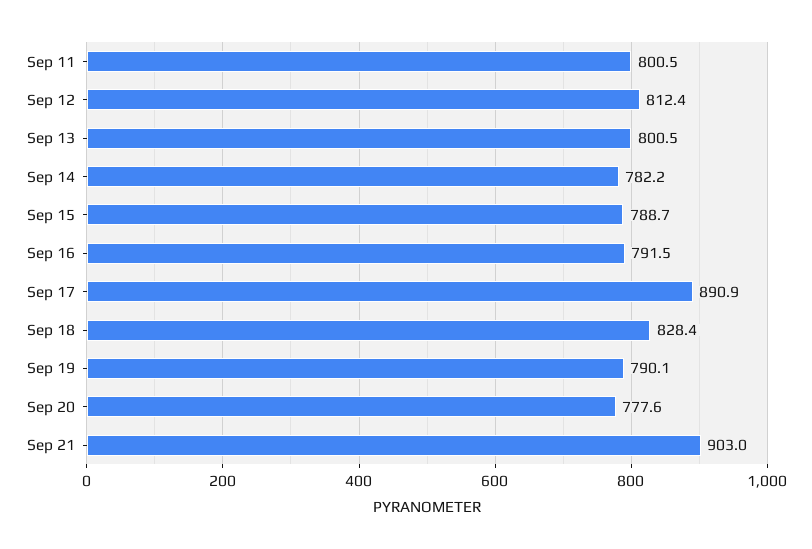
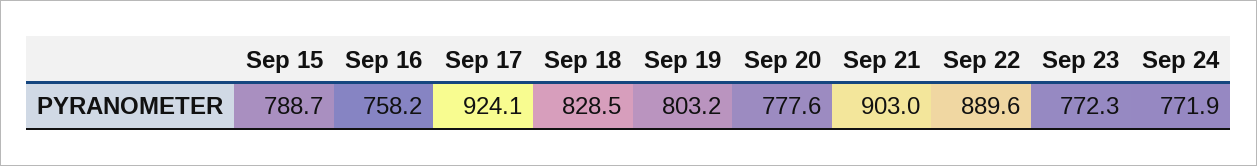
Sep 11: 800.5 -> none
Sep 12: 812.4 -> none
Sep 13: 800.5 -> none
Sep 14: 782.2 -> none
Sep 16: 791.5 -> 758.2
Sep 17: 890.9 -> 924.1
Sep 18: 828.4 -> 828.5
Sep 19: 790.1 -> 803.2
Sep 22: none -> 889.6
Sep 23: none -> 772.3
Sep 24: none -> 771.9

